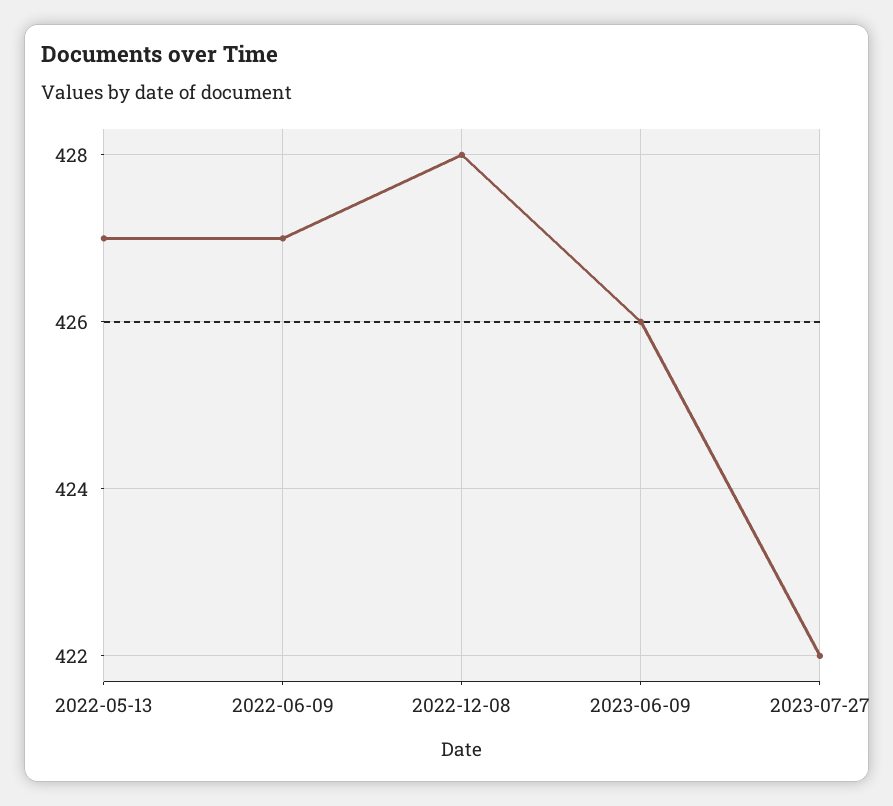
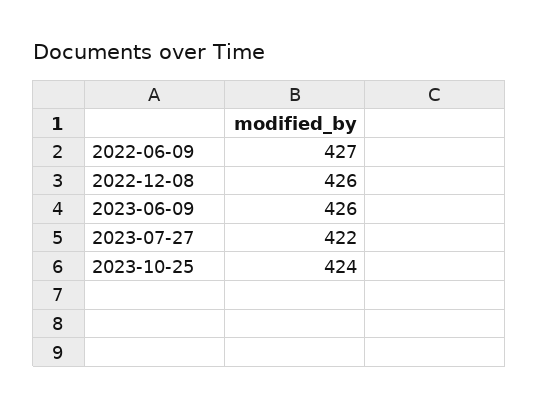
2022-05-13: 427 -> none
2022-12-08: 428 -> 426
2023-10-25: none -> 424

